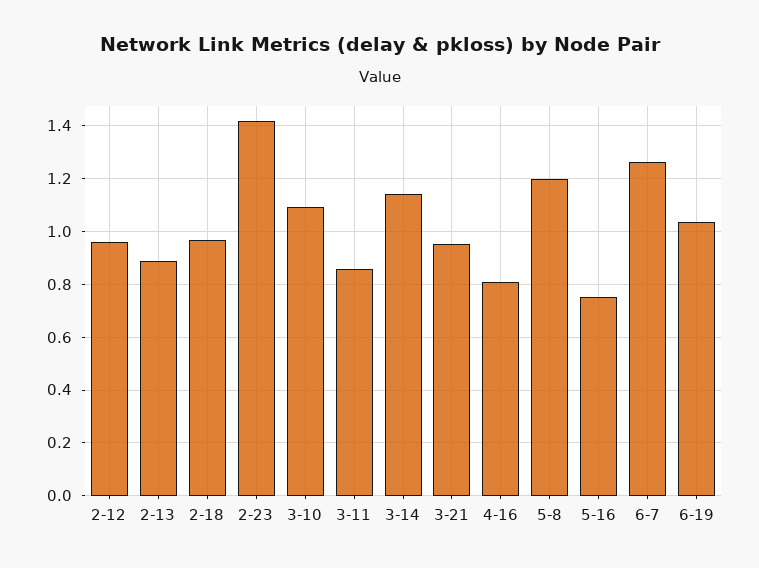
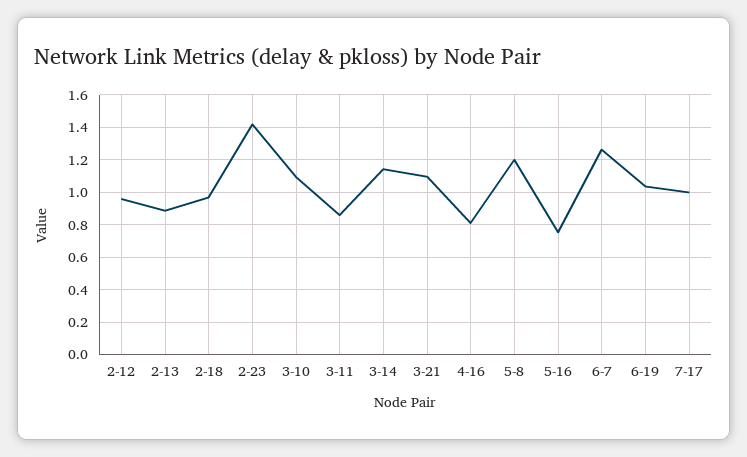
3-21: 0.95 -> 1.1
7-17: none -> 1

